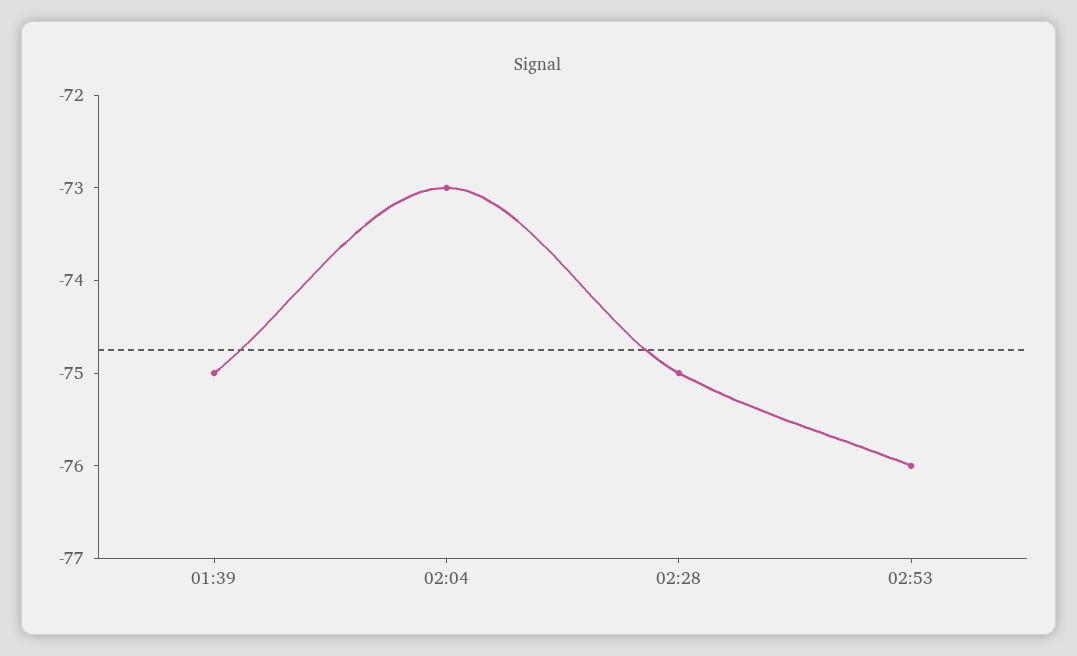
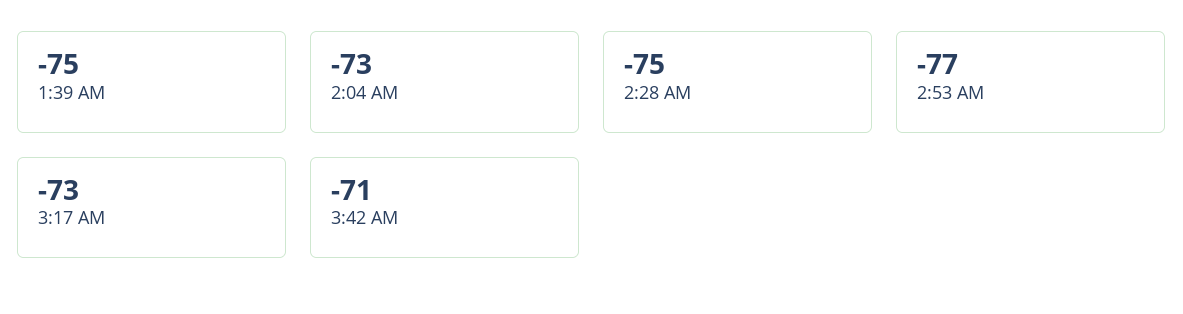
02:53: -76 -> -77
3:17 AM: none -> -73
3:42 AM: none -> -71

